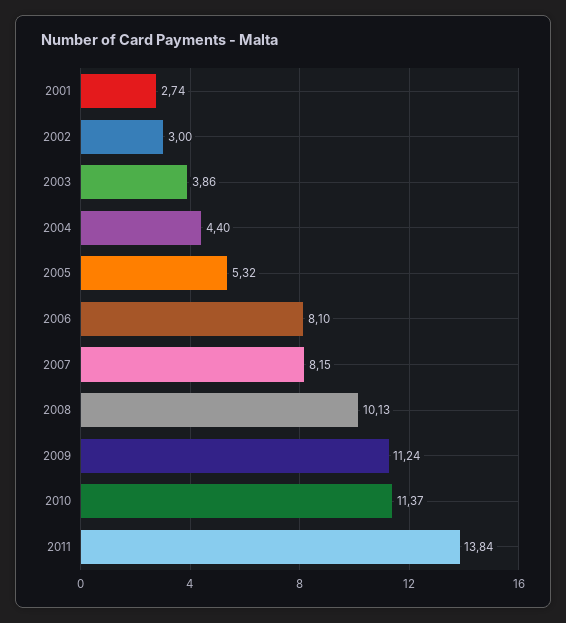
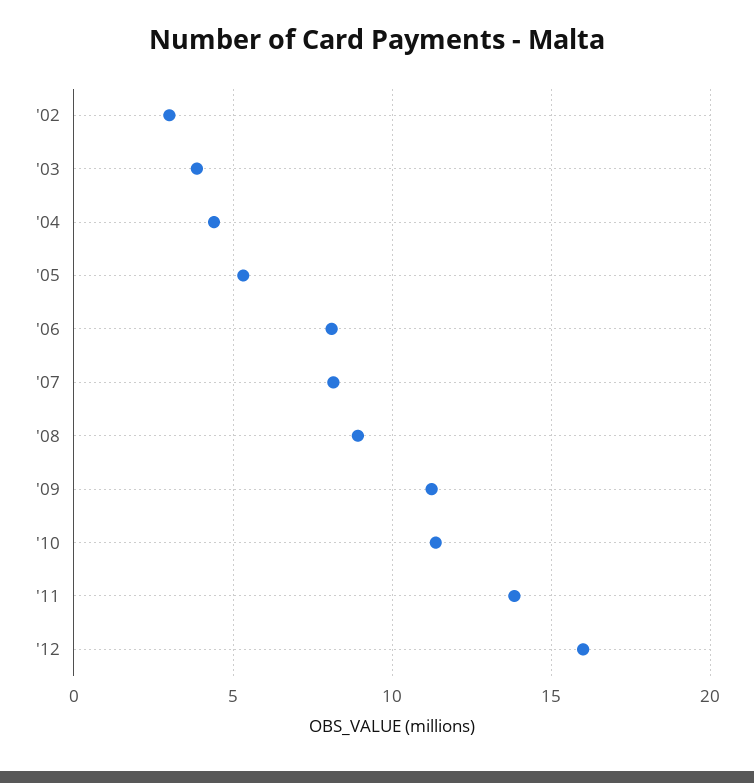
2001: 2.74 -> none
2008: 10.13 -> 9
'12: none -> 16

